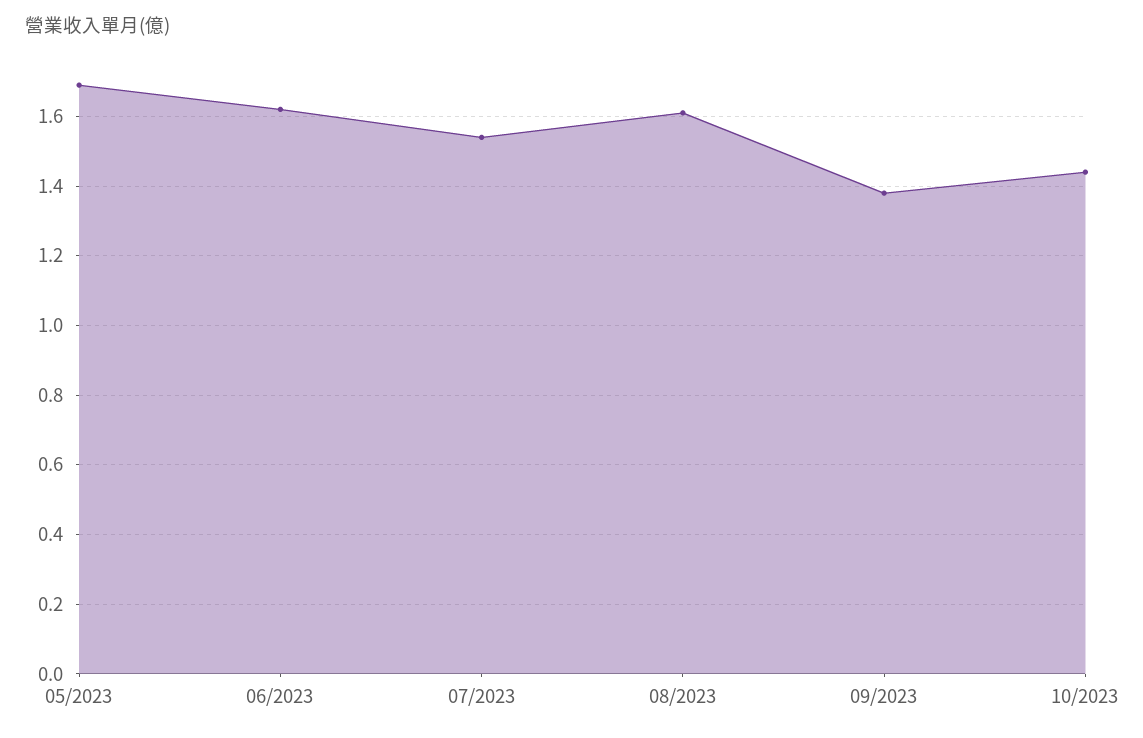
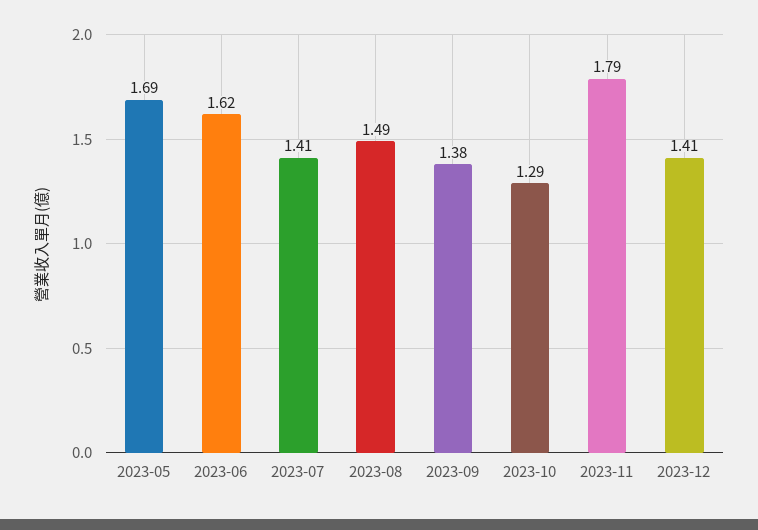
07/2023: 1.55 -> 1.41
08/2023: 1.6 -> 1.49
10/2023: 1.45 -> 1.29
2023-11: none -> 1.79
2023-12: none -> 1.41

